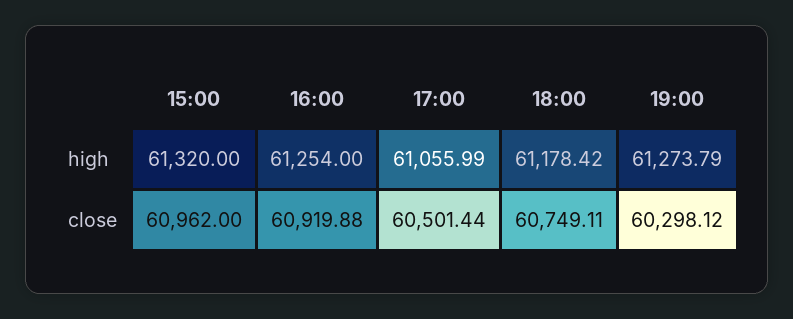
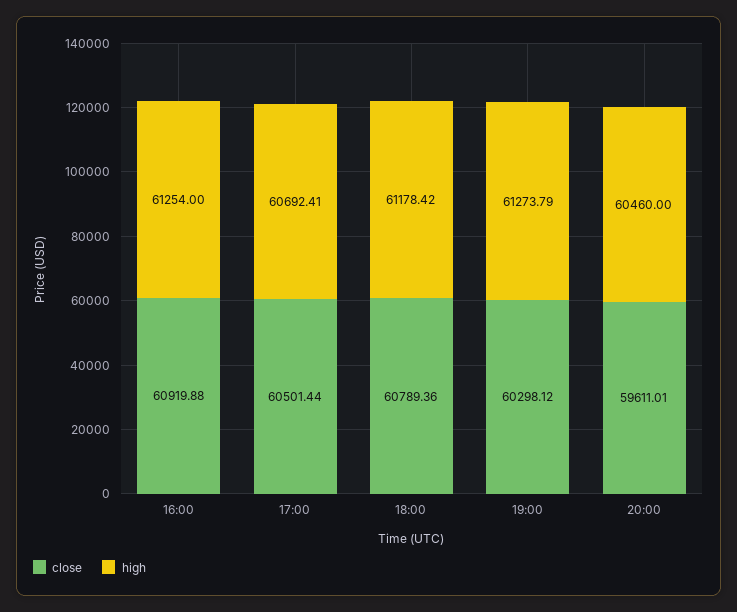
high, 15:00: 61320 -> none
high, 17:00: 61055.99 -> 60692.41
close, 15:00: 60962 -> none
close, 18:00: 60749.11 -> 60789.36
close, 20:00: none -> 59611.01
high, 20:00: none -> 60460

